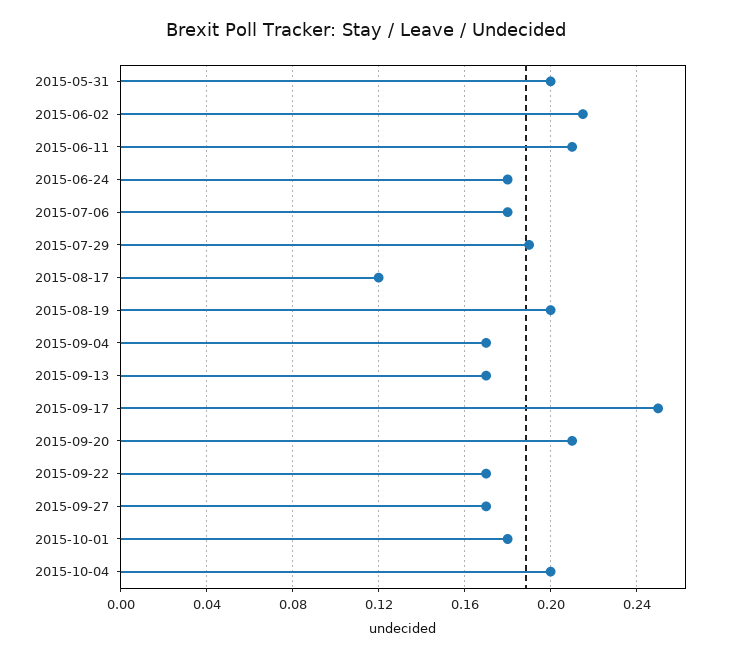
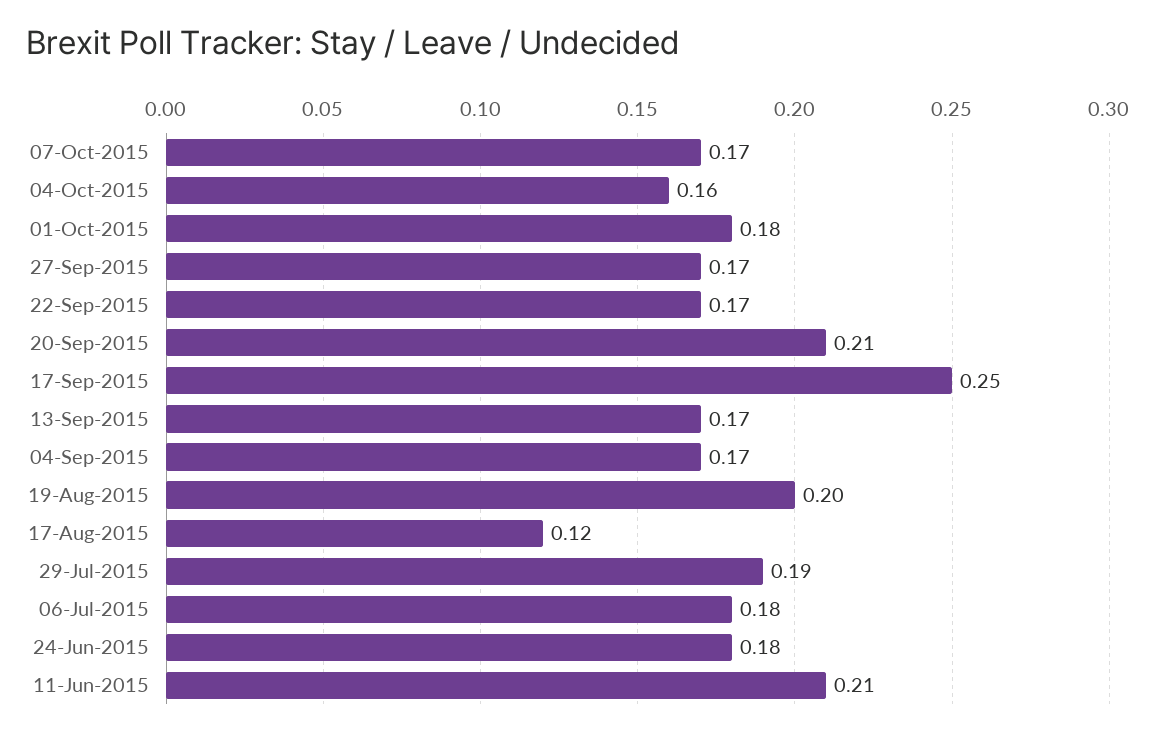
2015-05-31: 0.2 -> none
2015-06-02: 0.215 -> none
2015-10-04: 0.2 -> 0.16
07-Oct-2015: none -> 0.17

